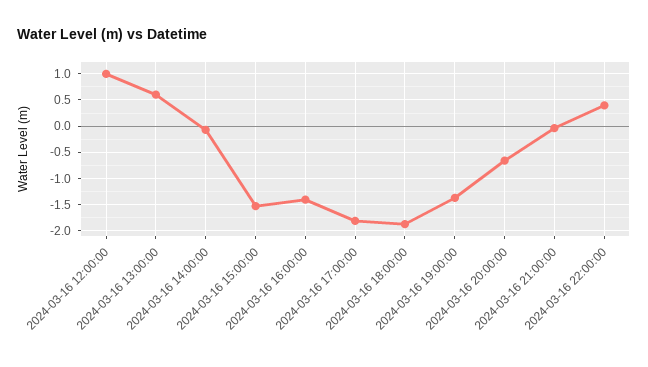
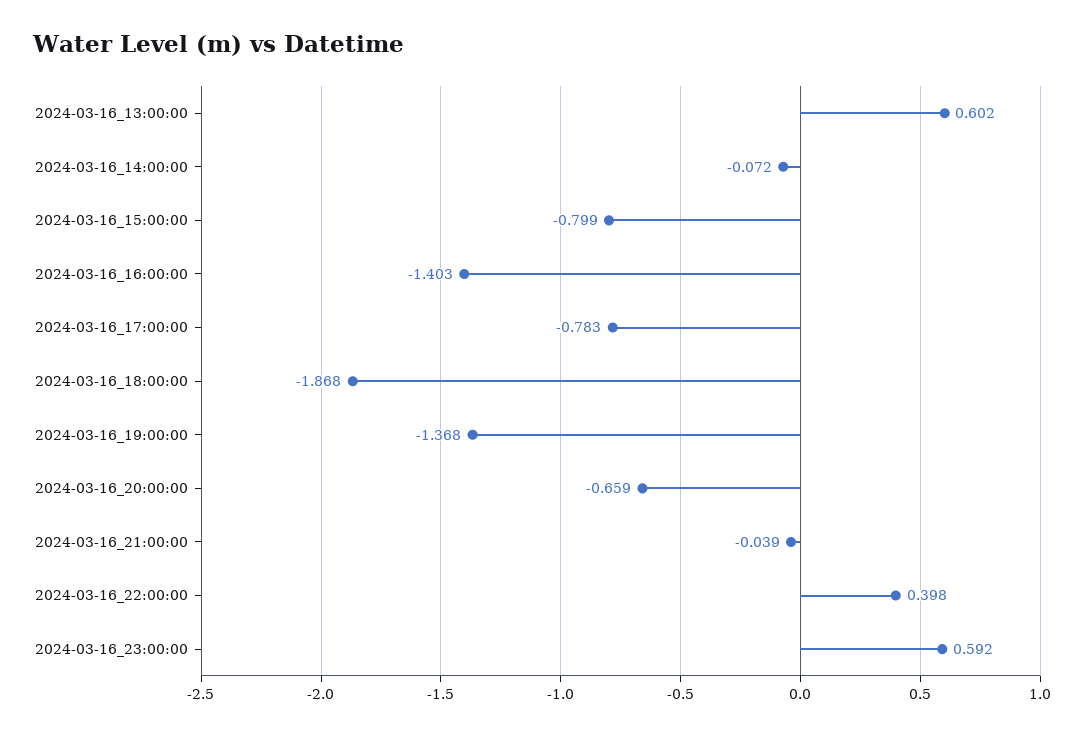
2024-03-16 12:00:00: 1 -> none
2024-03-16 15:00:00: -1.5 -> -0.799
2024-03-16 17:00:00: -1.75 -> -0.783
2024-03-16_23:00:00: none -> 0.592

